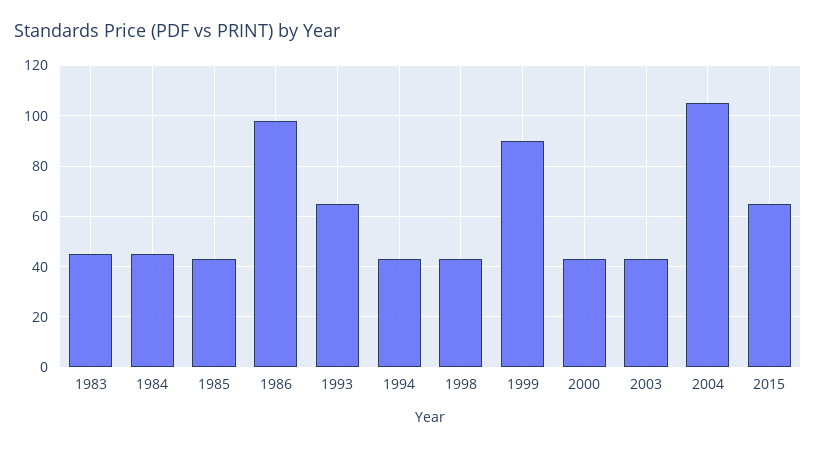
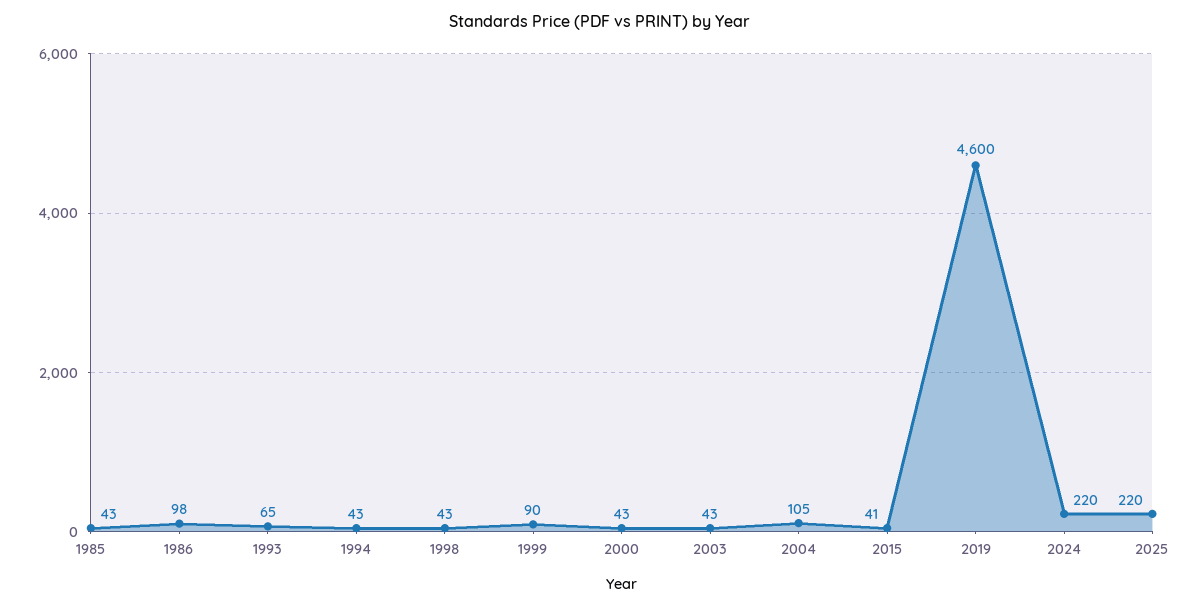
1983: 45 -> none
1984: 45 -> none
2015: 65 -> 41
2019: none -> 4600
2024: none -> 220
2025: none -> 220

